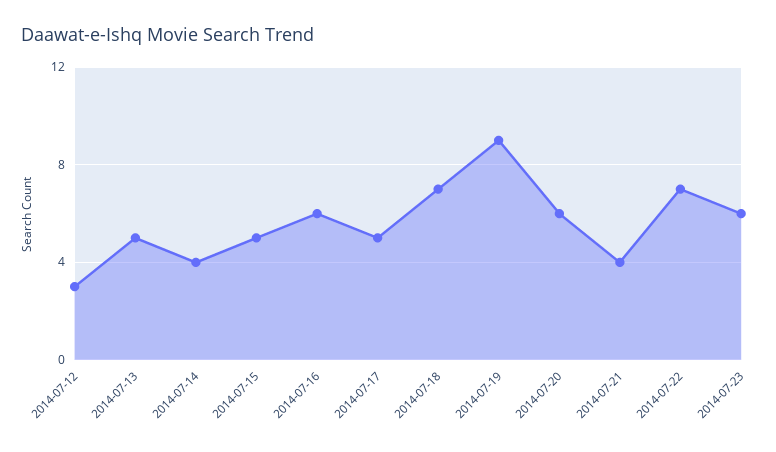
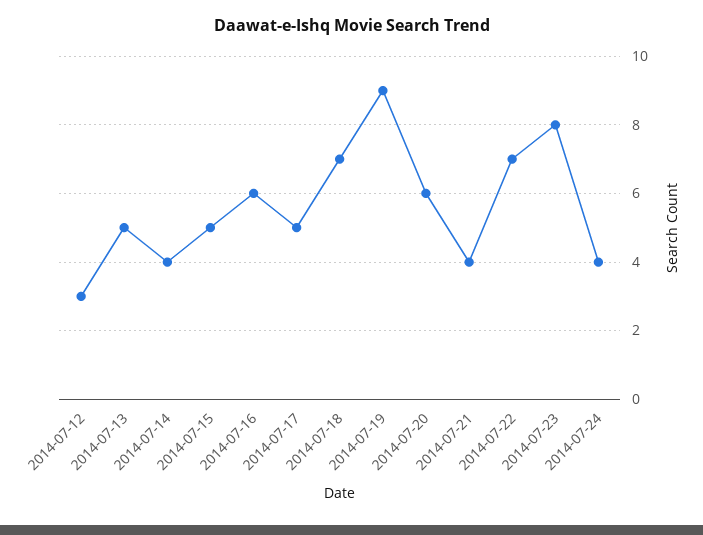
2014-07-23: 6 -> 8
2014-07-24: none -> 4

